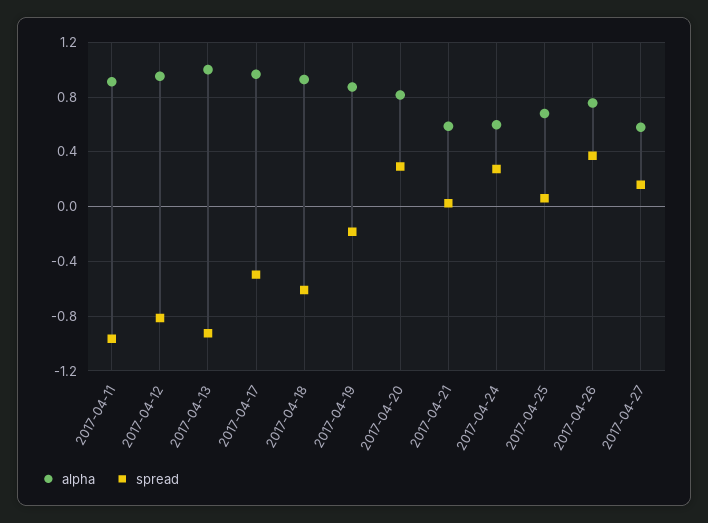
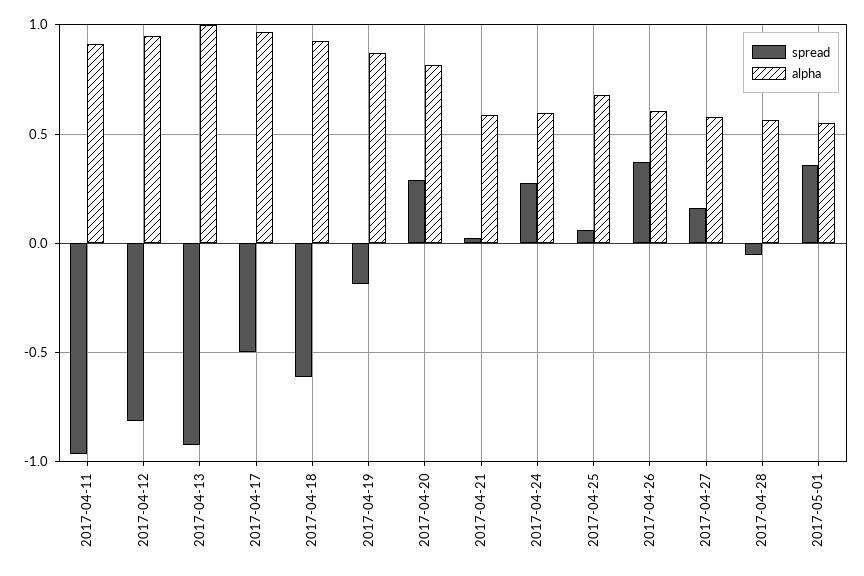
alpha, 2017-04-26: 0.75 -> 0.6
spread, 2017-04-28: none -> -0.05
alpha, 2017-04-28: none -> 0.55
spread, 2017-05-01: none -> 0.35
alpha, 2017-05-01: none -> 0.55

